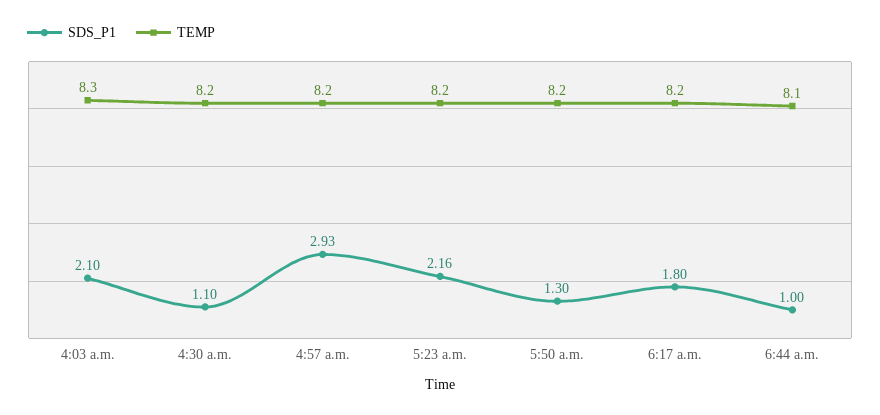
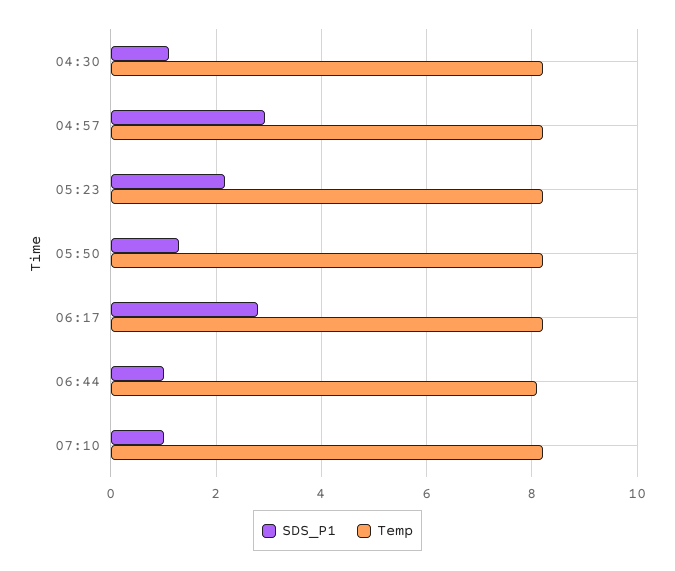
SDS_P1, 4:03 a.m.: 2.1 -> none
TEMP, 4:03 a.m.: 8.3 -> none
SDS_P1, 6:17 a.m.: 1.8 -> 2.8
SDS_P1, 07:10: none -> 1
TEMP, 07:10: none -> 8.2

